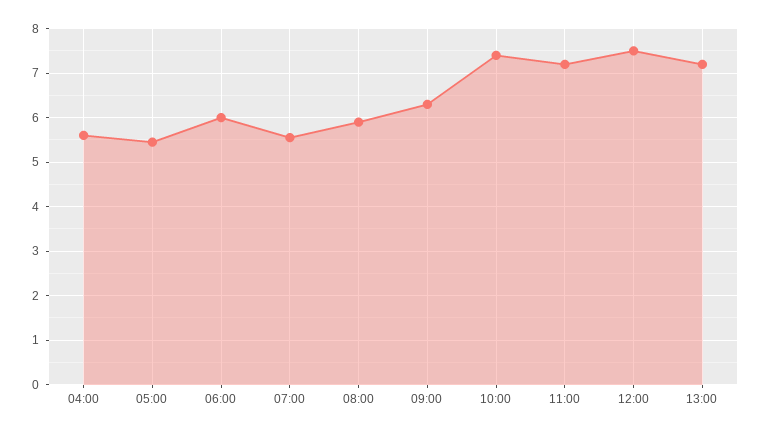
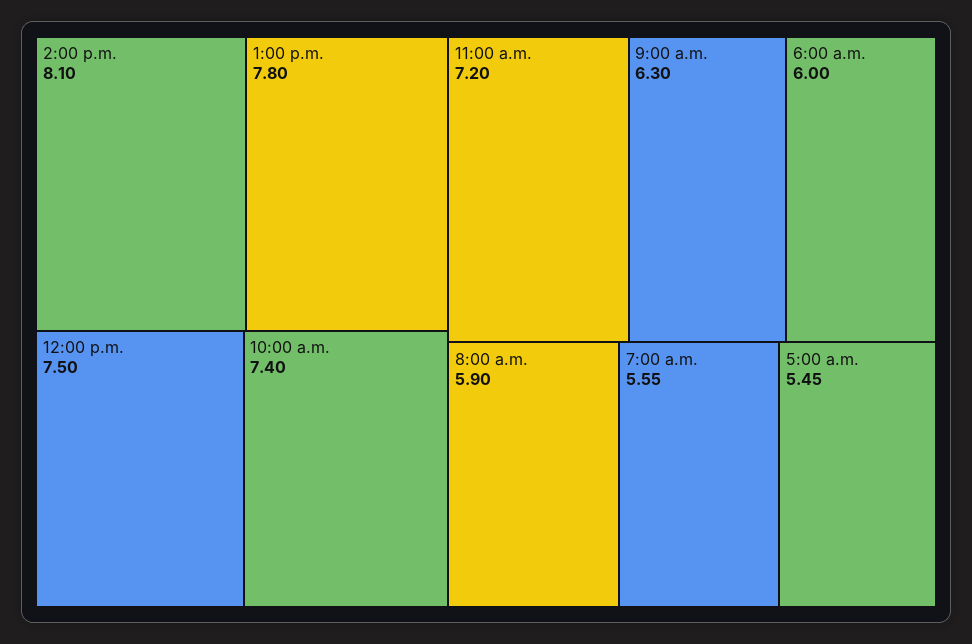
04:00: 5.6 -> none
13:00: 7.2 -> 7.8
2:00 p.m.: none -> 8.1

